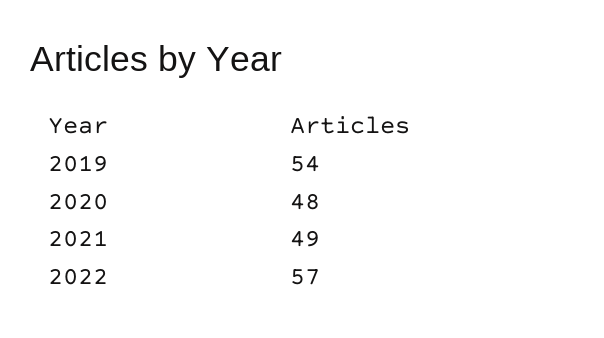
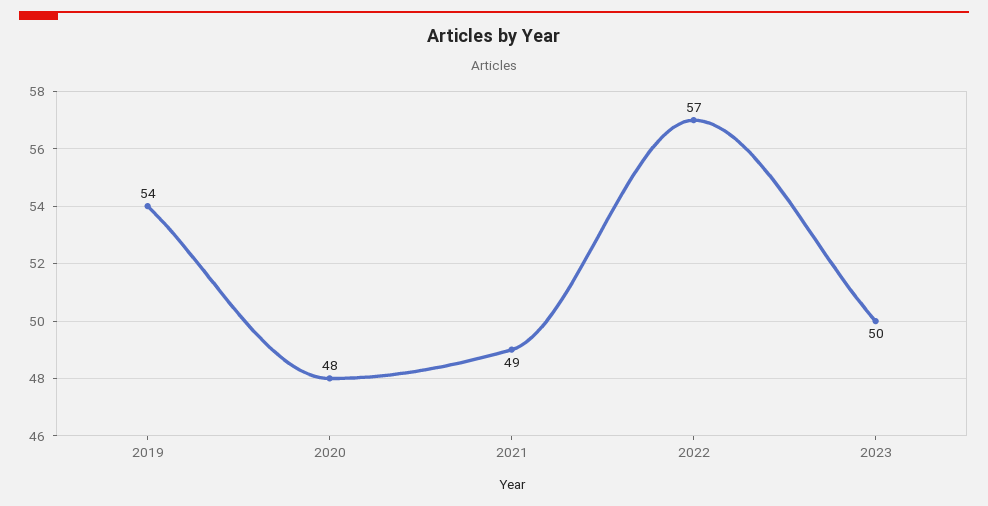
2023: none -> 50

